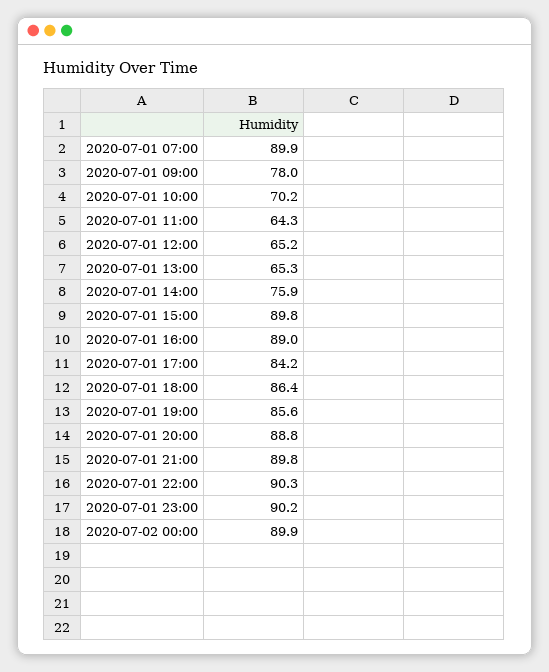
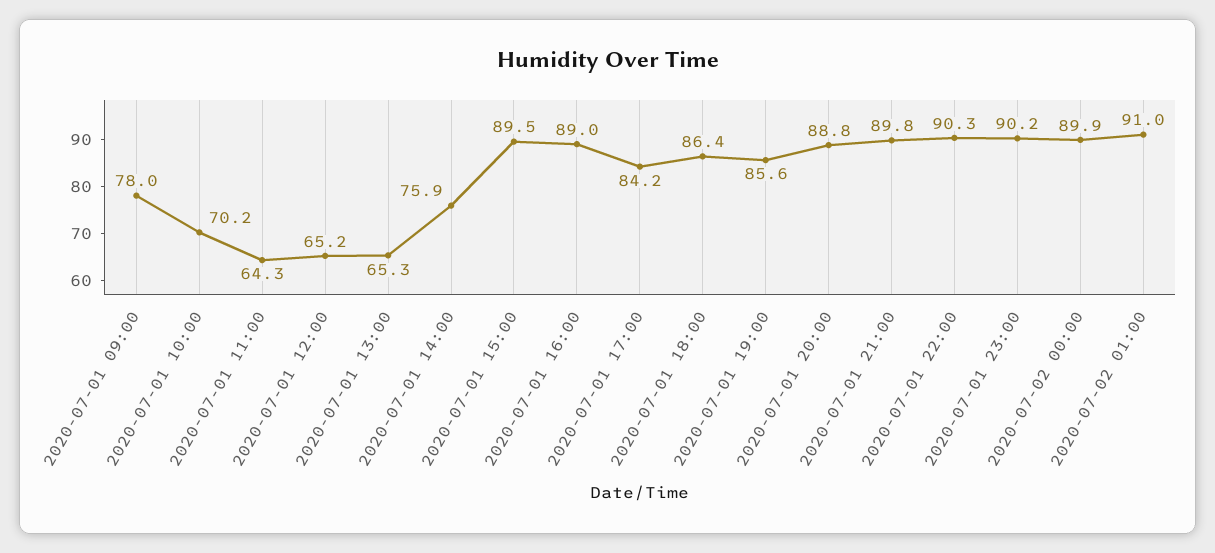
2020-07-01 07:00: 89.9 -> none
2020-07-01 15:00: 89.8 -> 89.5
2020-07-02 01:00: none -> 91

